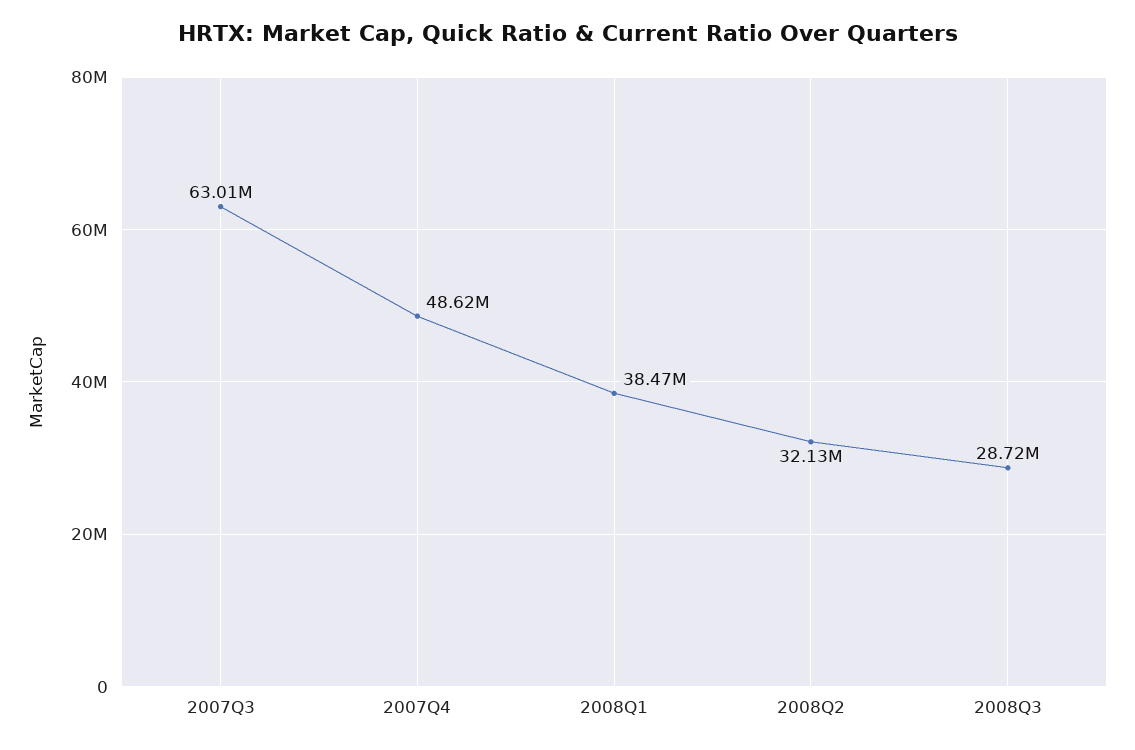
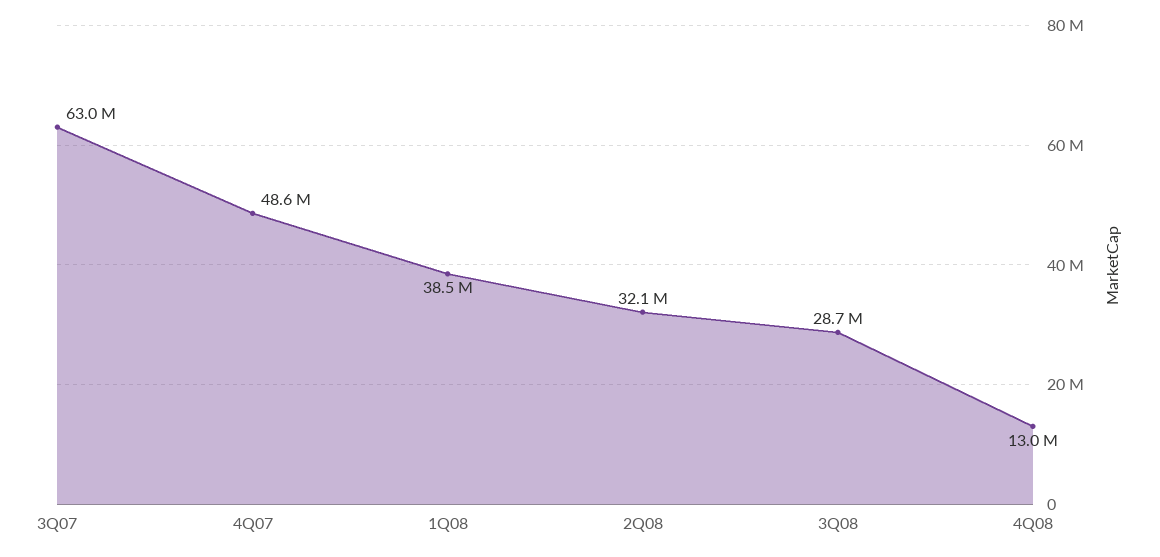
4Q08: none -> 13000000

